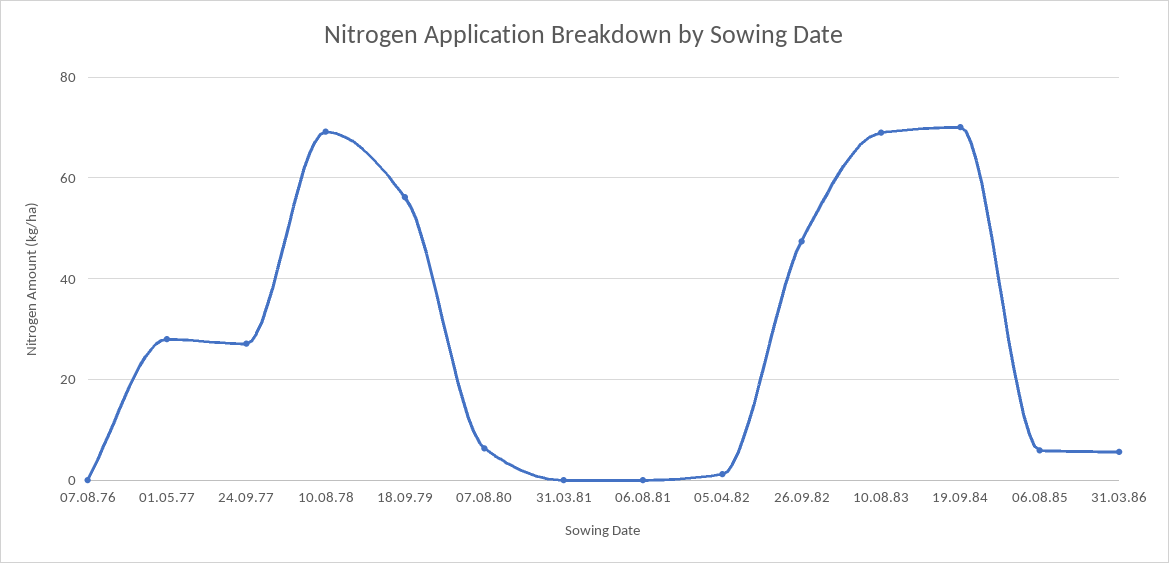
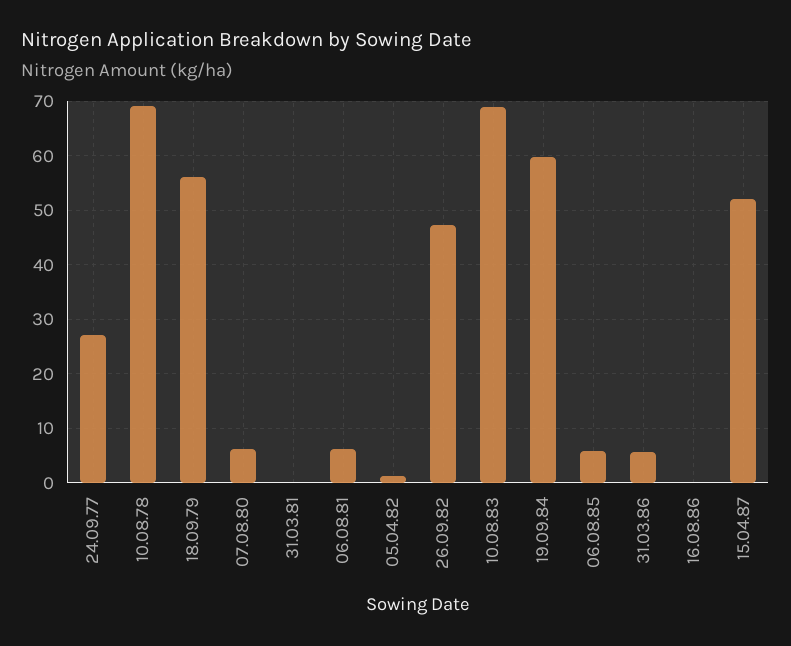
07.08.76: 0 -> none
01.05.77: 28 -> none
06.08.81: 0 -> 6
19.09.84: 70 -> 60
16.08.86: none -> 0
15.04.87: none -> 52

